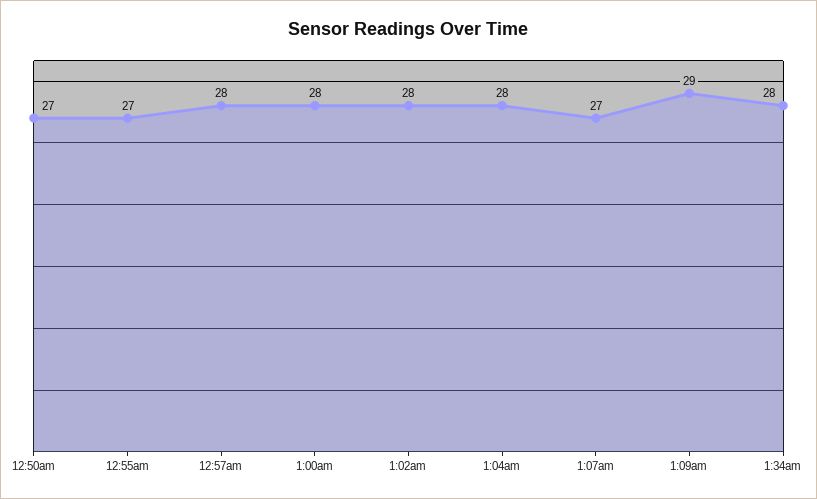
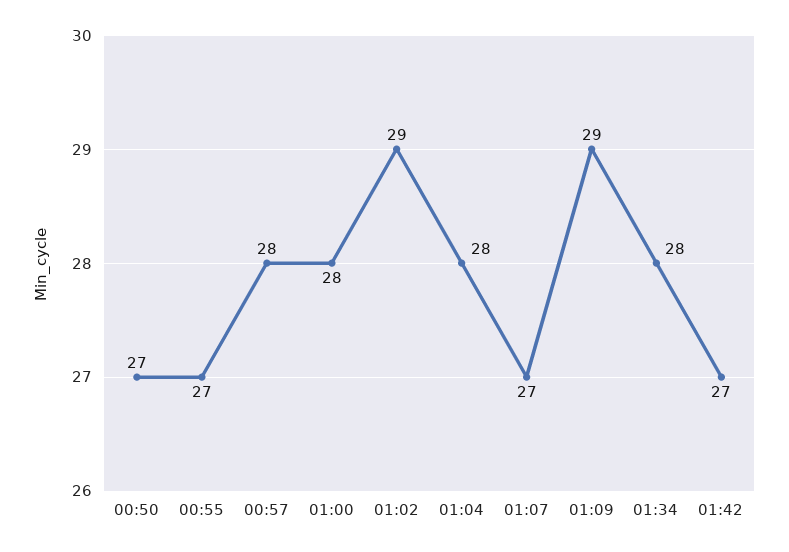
1:02am: 28 -> 29
01:42: none -> 27

